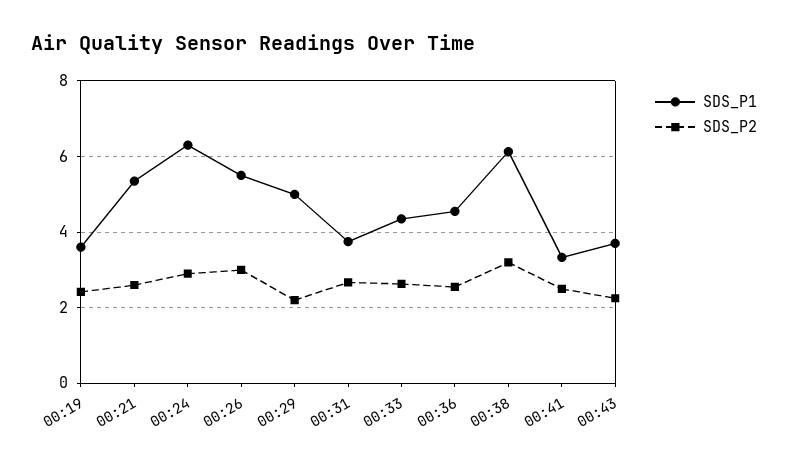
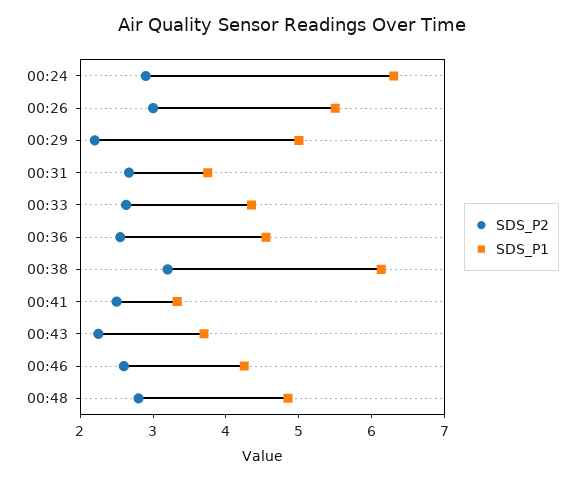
SDS_P1, 00:19: 3.6 -> none
SDS_P2, 00:19: 2.4 -> none
SDS_P1, 00:21: 5.4 -> none
SDS_P2, 00:21: 2.6 -> none
SDS_P2, 00:46: none -> 2.6
SDS_P1, 00:46: none -> 4.2
SDS_P2, 00:48: none -> 2.8
SDS_P1, 00:48: none -> 4.8

